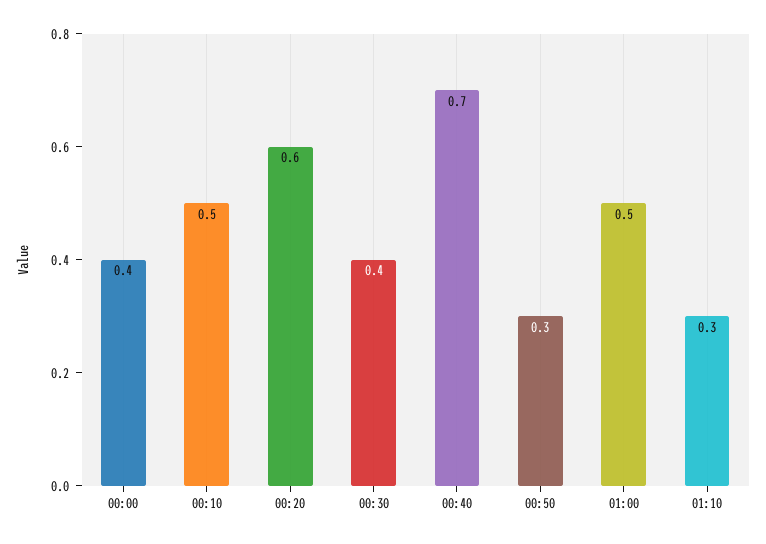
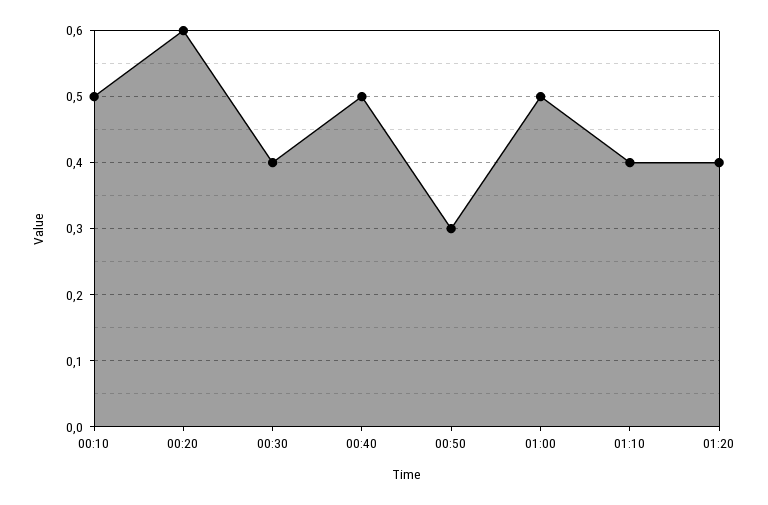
00:00: 0.4 -> none
00:40: 0.7 -> 0.5
01:10: 0.3 -> 0.4
01:20: none -> 0.4

